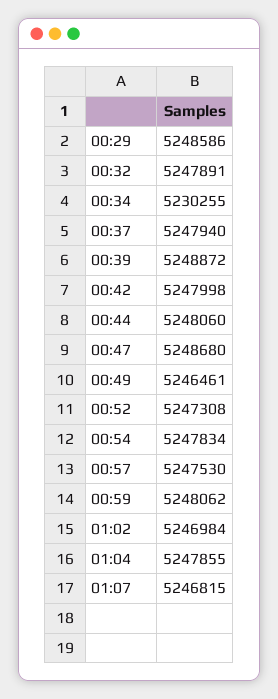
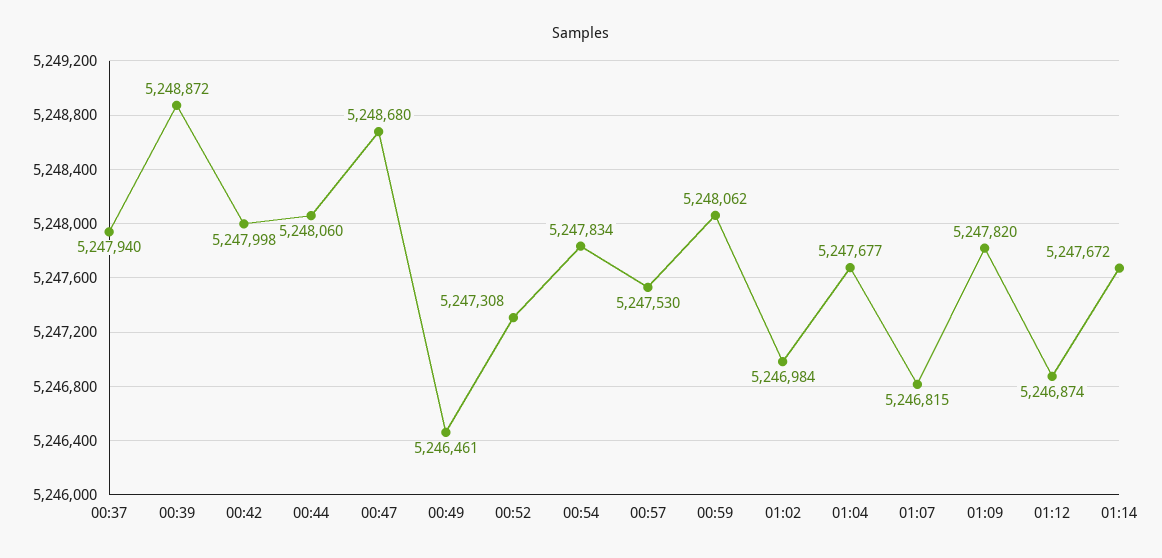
00:29: 5248586 -> none
00:32: 5247891 -> none
00:34: 5230255 -> none
01:04: 5247855 -> 5247677
01:09: none -> 5247820
01:12: none -> 5246874
01:14: none -> 5247672

